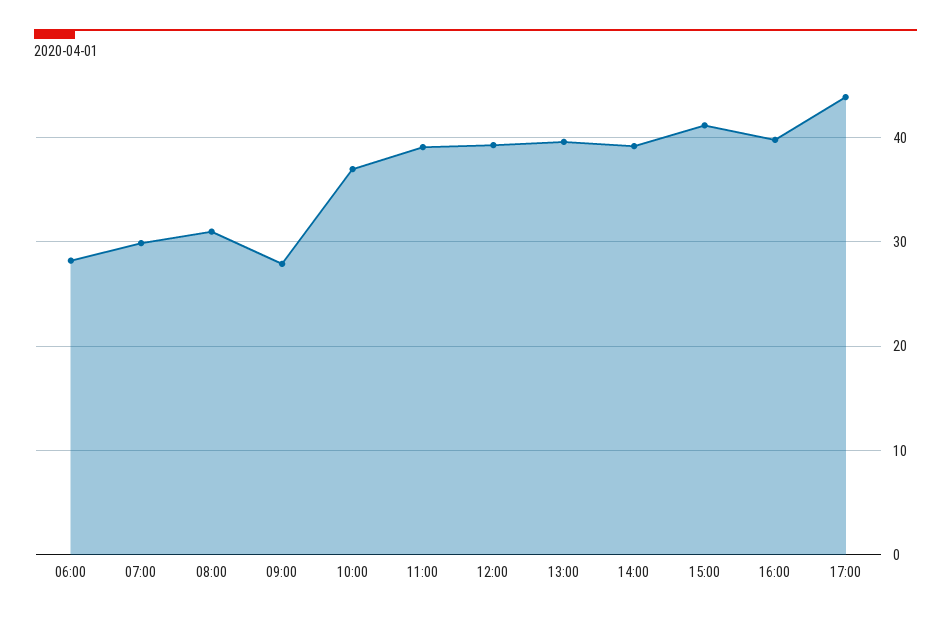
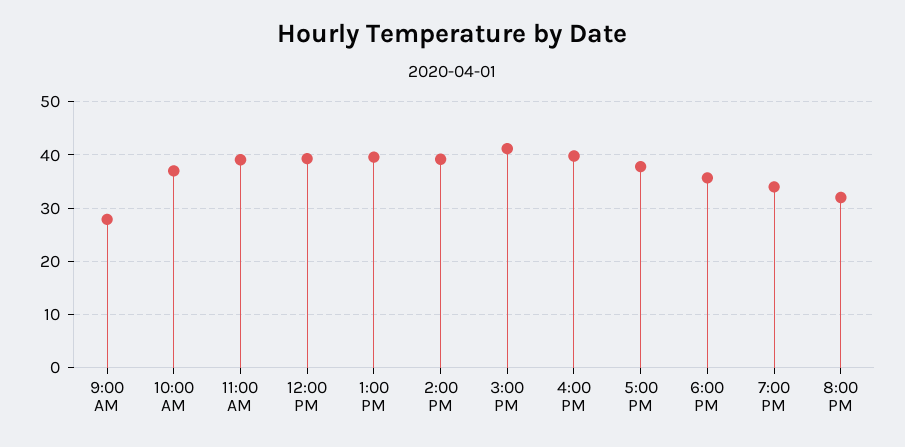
06:00: 28 -> none
07:00: 30 -> none
08:00: 31 -> none
17:00: 44 -> 38
6:00 PM: none -> 36
7:00 PM: none -> 34
8:00 PM: none -> 32

